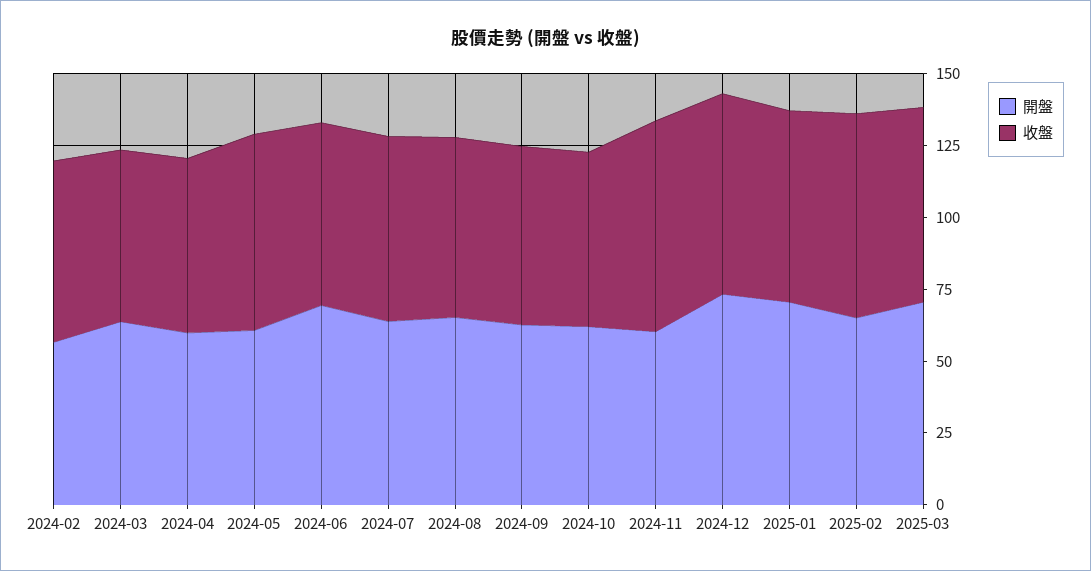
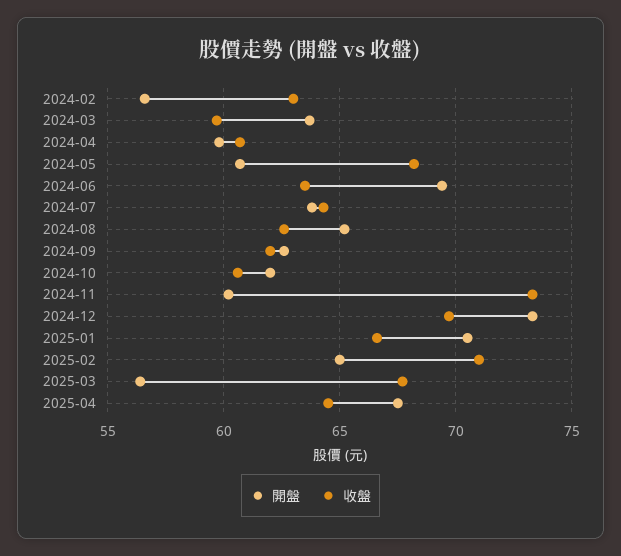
開盤, 2025-03: 70 -> 56.5
開盤, 2025-04: none -> 67.5
收盤, 2025-04: none -> 64.5

